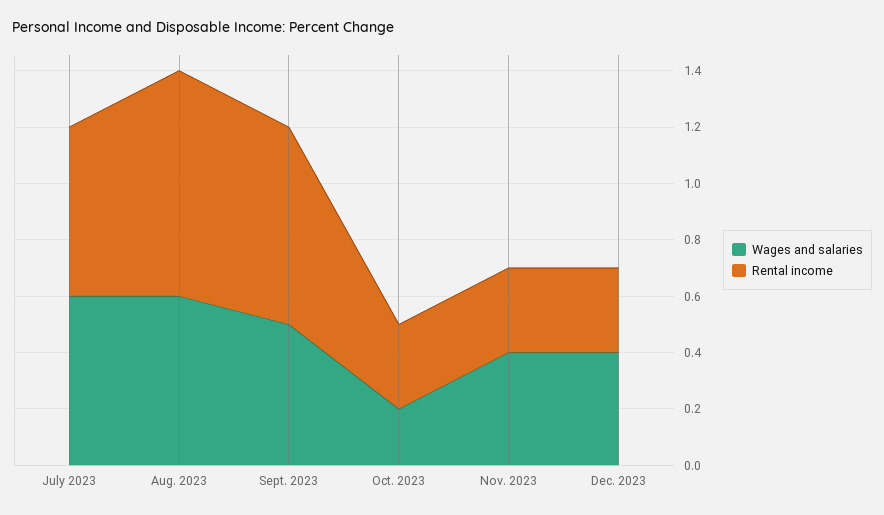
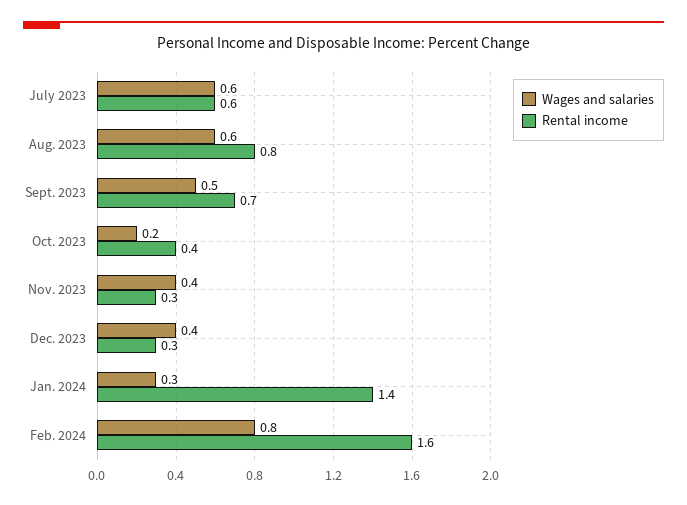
Rental income, Oct. 2023: 0.3 -> 0.4
Wages and salaries, Jan. 2024: none -> 0.3
Rental income, Jan. 2024: none -> 1.4
Wages and salaries, Feb. 2024: none -> 0.8
Rental income, Feb. 2024: none -> 1.6

